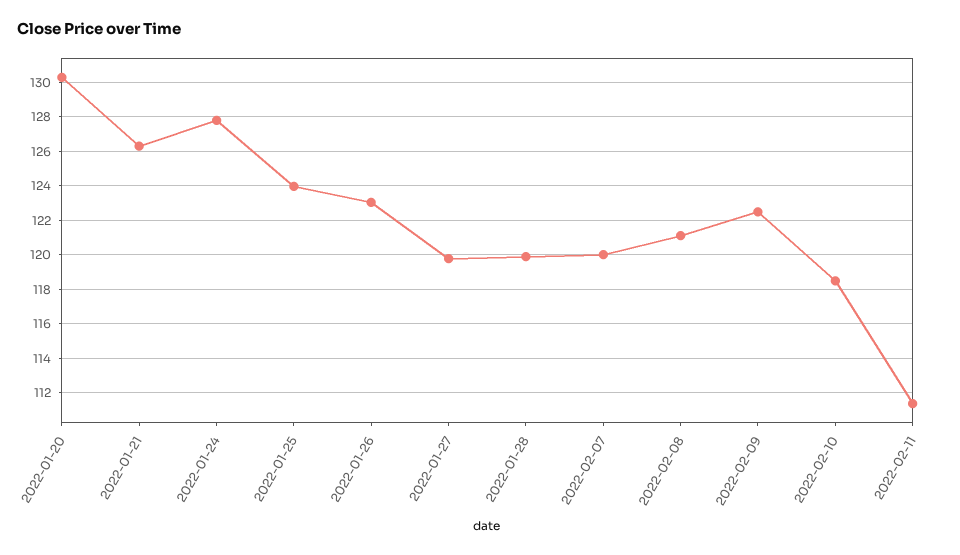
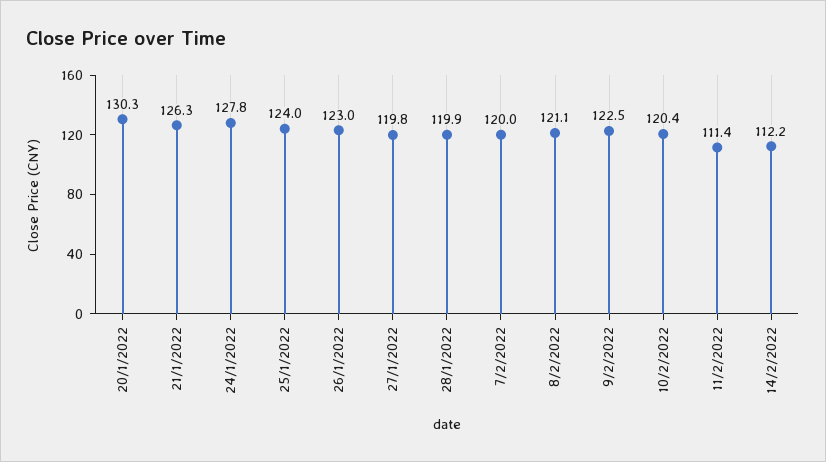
2022-02-10: 118.5 -> 120.4
14/2/2022: none -> 112.2

